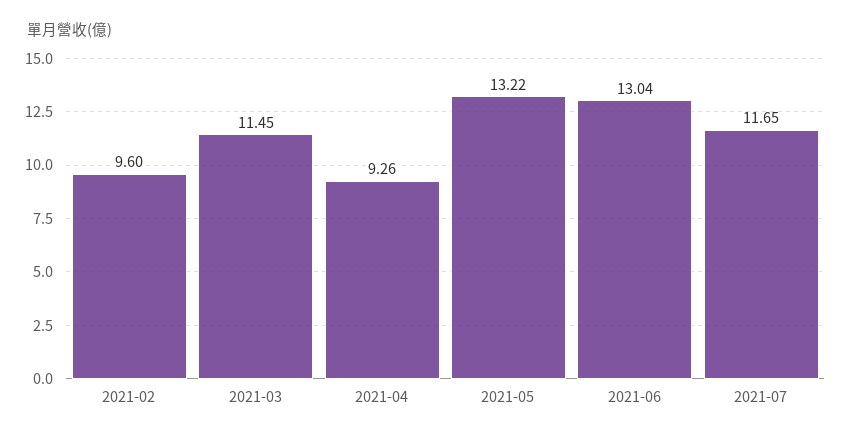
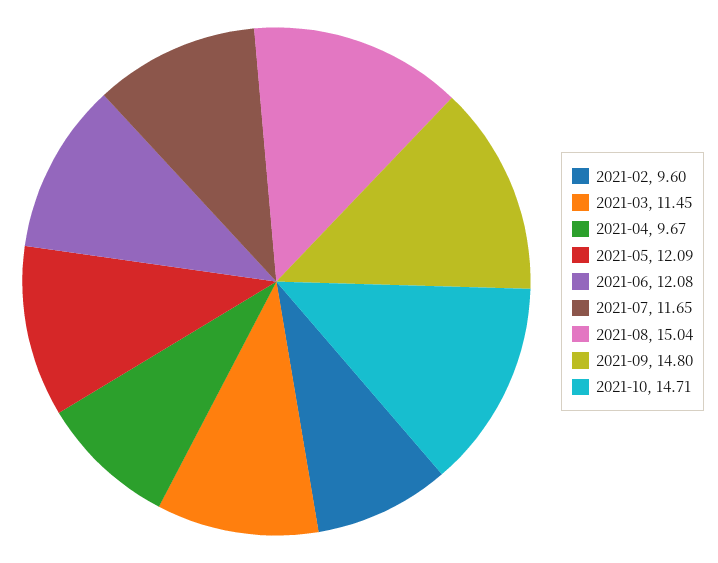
2021-04: 9.26 -> 9.67
2021-05: 13.22 -> 12.09
2021-06: 13.04 -> 12.08
2021-08: none -> 15.04
2021-09: none -> 14.8
2021-10: none -> 14.71

